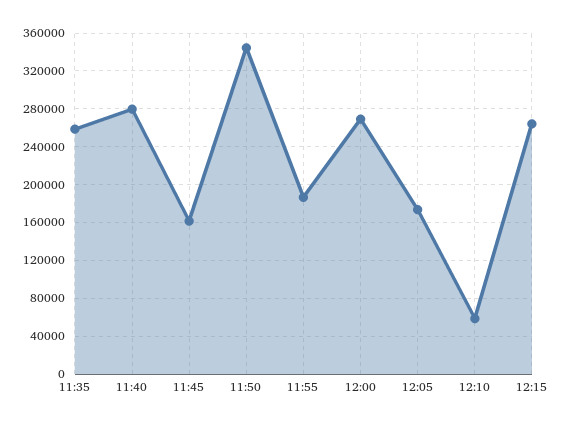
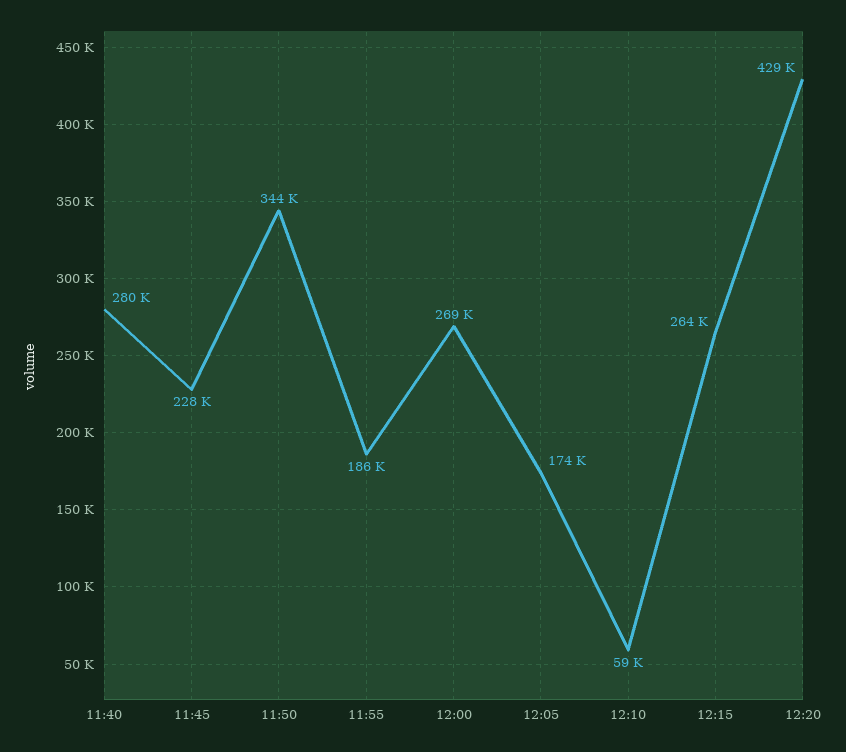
11:35: 260000 -> none
11:45: 160000 -> 228000
12:20: none -> 429000

